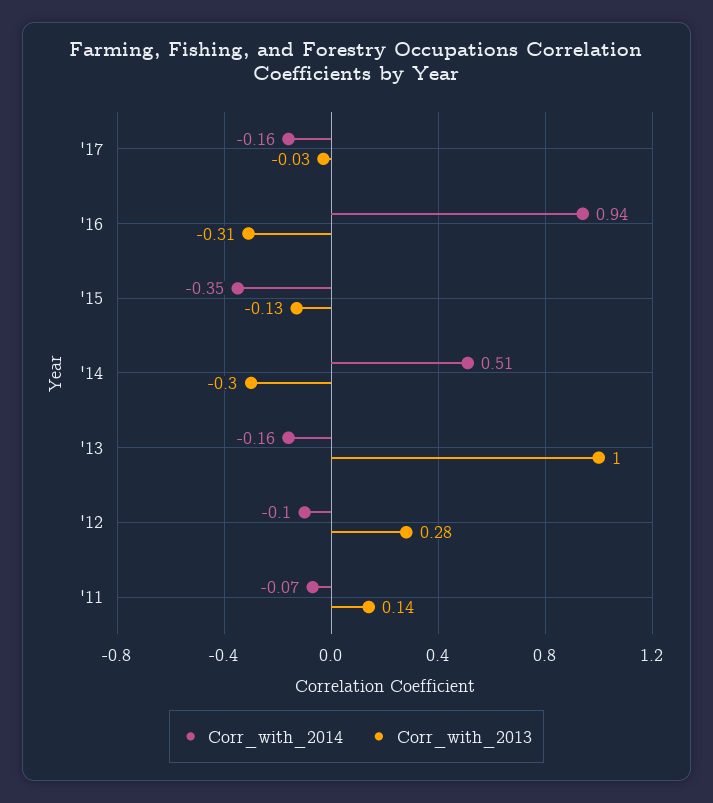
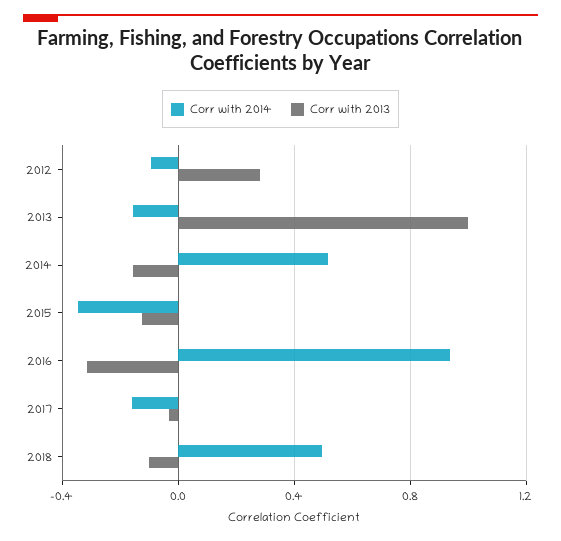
Corr_with_2013, '14: -0.3 -> -0.15
Corr_with_2014, '11: -0.07 -> none
Corr_with_2013, '11: 0.14 -> none
Corr_with_2014, 2018: none -> 0.5
Corr_with_2013, 2018: none -> -0.1

